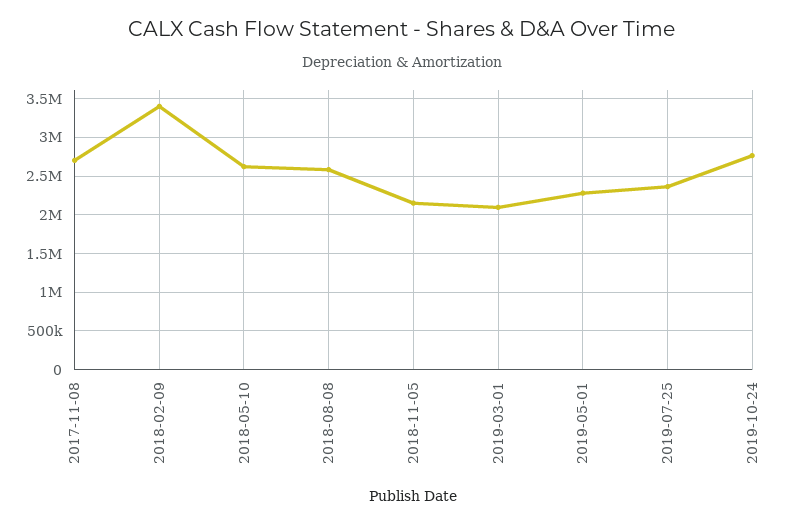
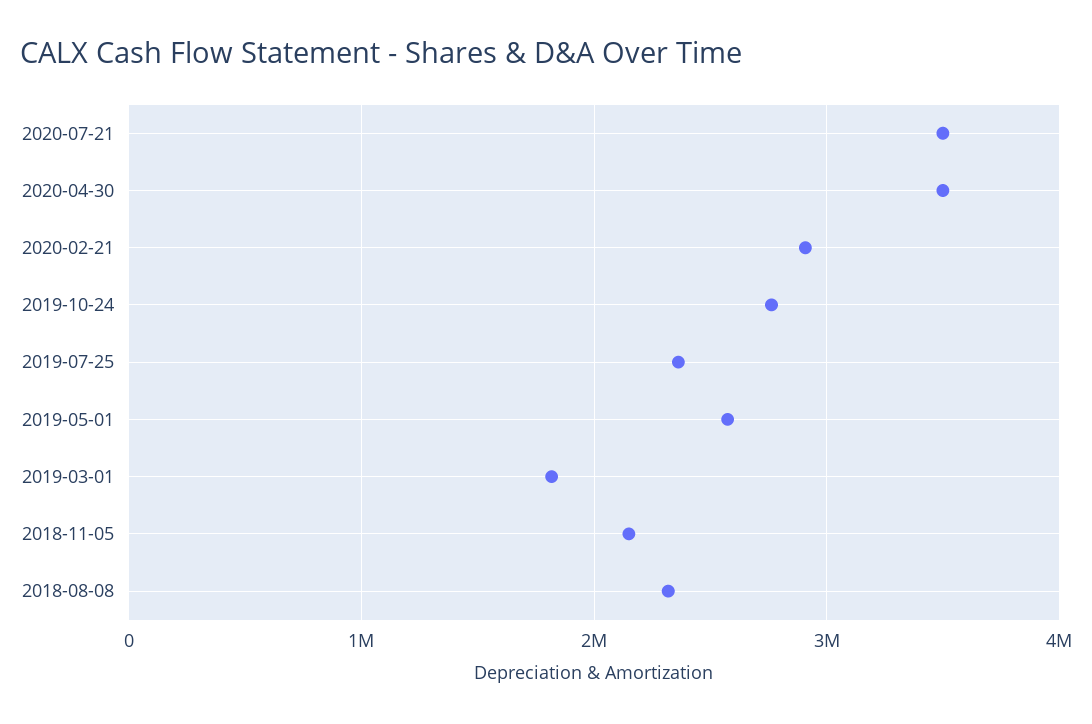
2017-11-08: 2700000 -> none
2018-02-09: 3400000 -> none
2018-05-10: 2600000 -> none
2018-08-08: 2600000 -> 2300000
2019-03-01: 2100000 -> 1800000
2019-05-01: 2300000 -> 2600000
2020-07-21: none -> 3500000
2020-04-30: none -> 3500000
2020-02-21: none -> 2900000

